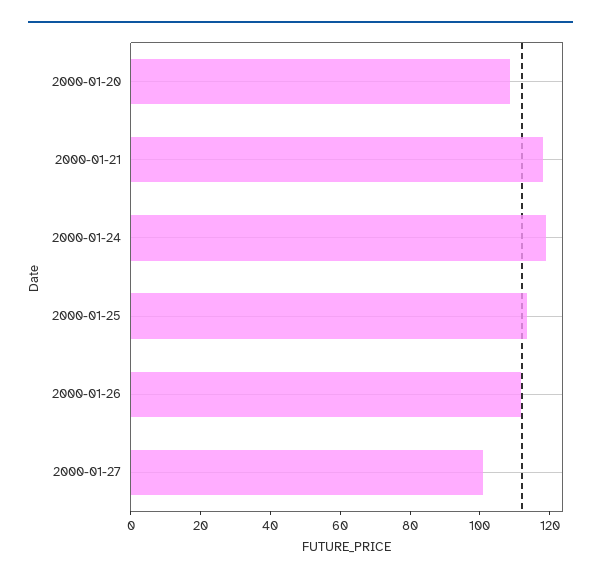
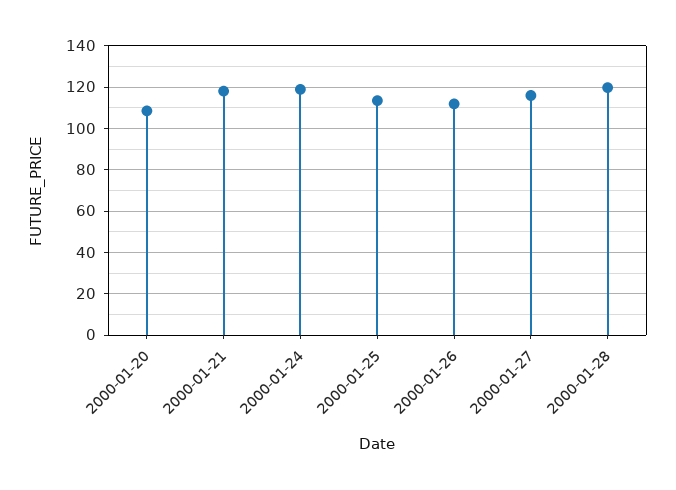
2000-01-27: 100 -> 115
2000-01-28: none -> 120

